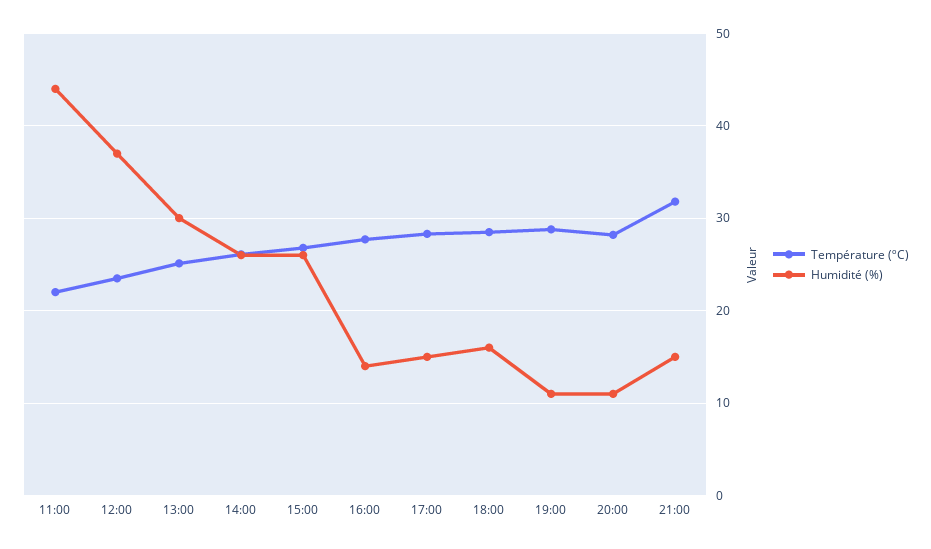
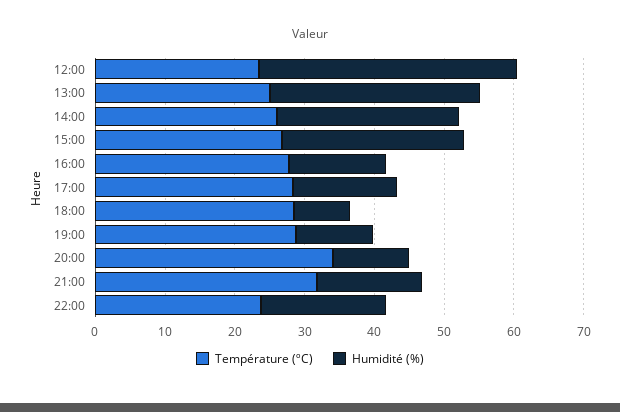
Température (ºC), 11:00: 22 -> none
Humidité (%), 11:00: 44 -> none
Humidité (%), 18:00: 16 -> 8
Température (ºC), 20:00: 28 -> 34
Température (ºC), 22:00: none -> 24
Humidité (%), 22:00: none -> 18

